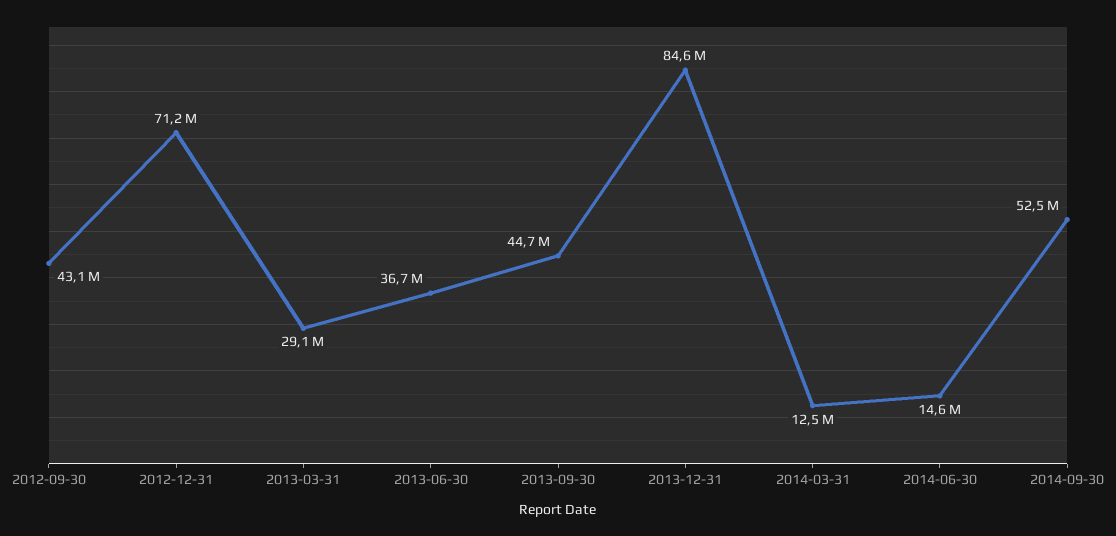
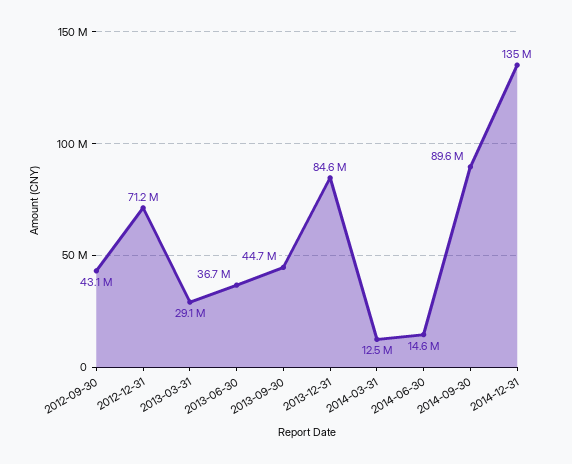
2014-09-30: 52500000 -> 89600000
2014-12-31: none -> 135000000

